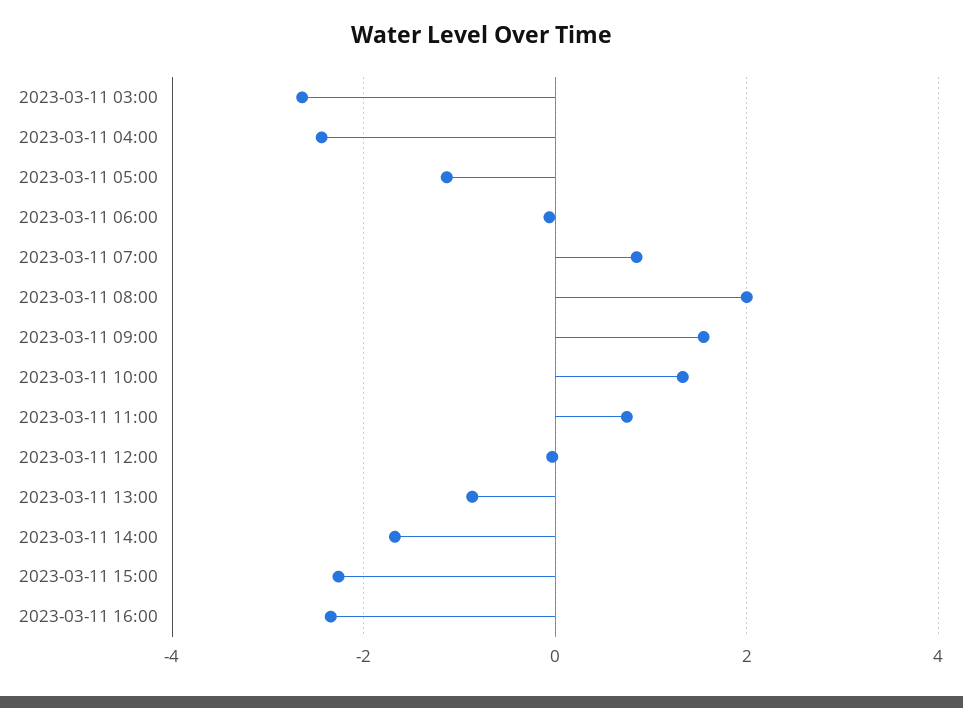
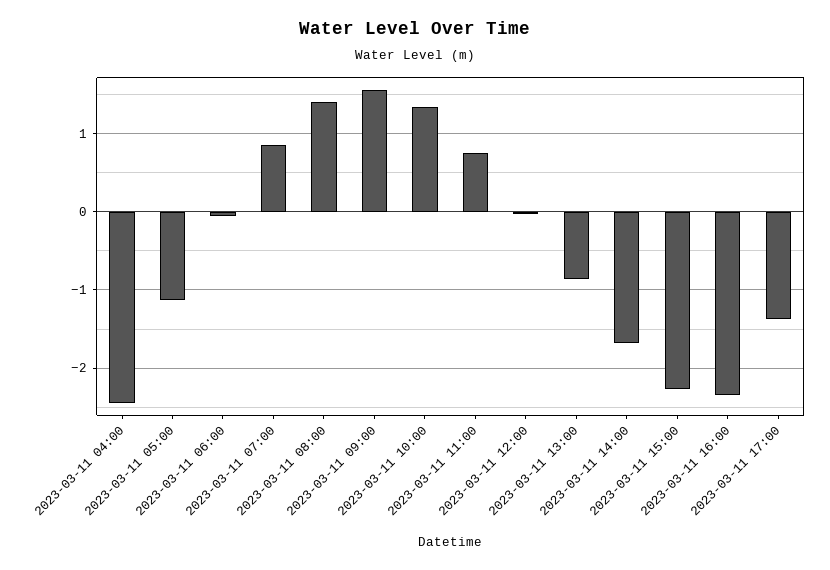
2023-03-11 03:00: -2.6 -> none
2023-03-11 08:00: 2 -> 1.4
2023-03-11 17:00: none -> -1.4

